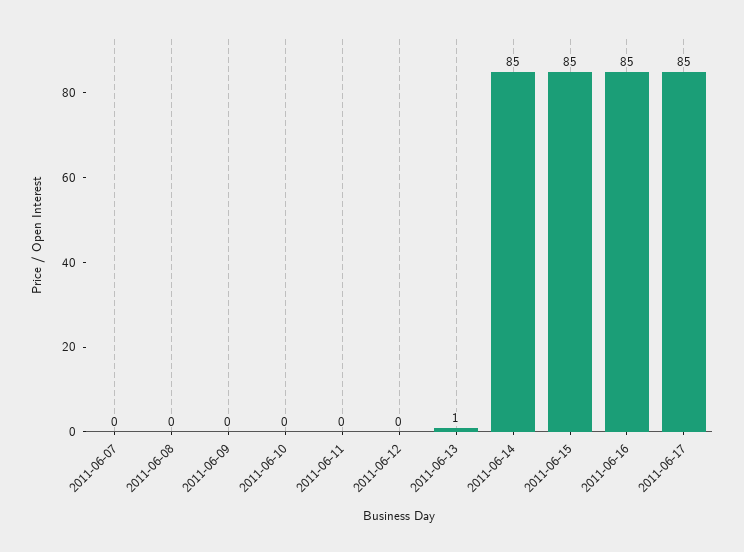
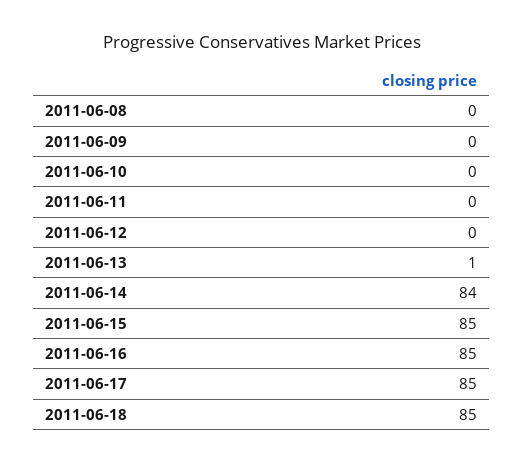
2011-06-07: 0 -> none
2011-06-14: 85 -> 84
2011-06-18: none -> 85

